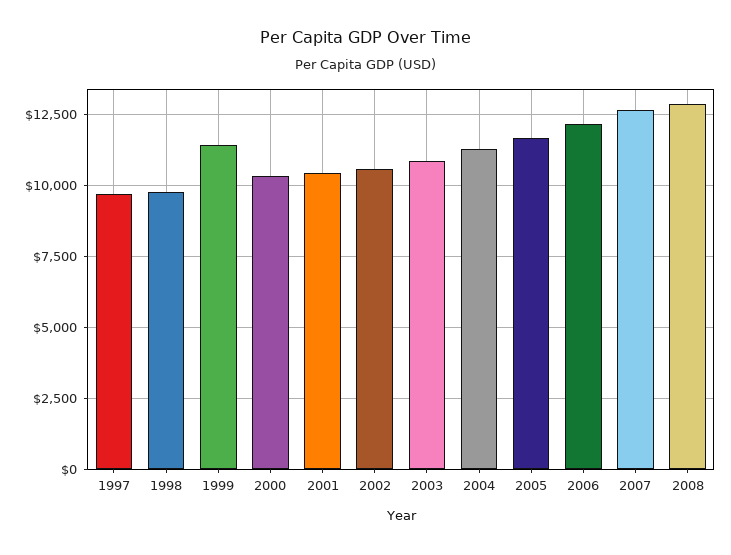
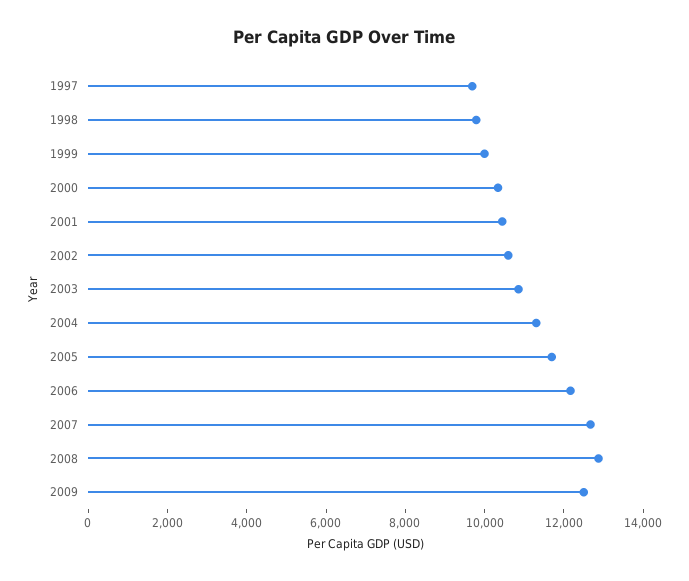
1999: 11500 -> 10000
2009: none -> 12500

